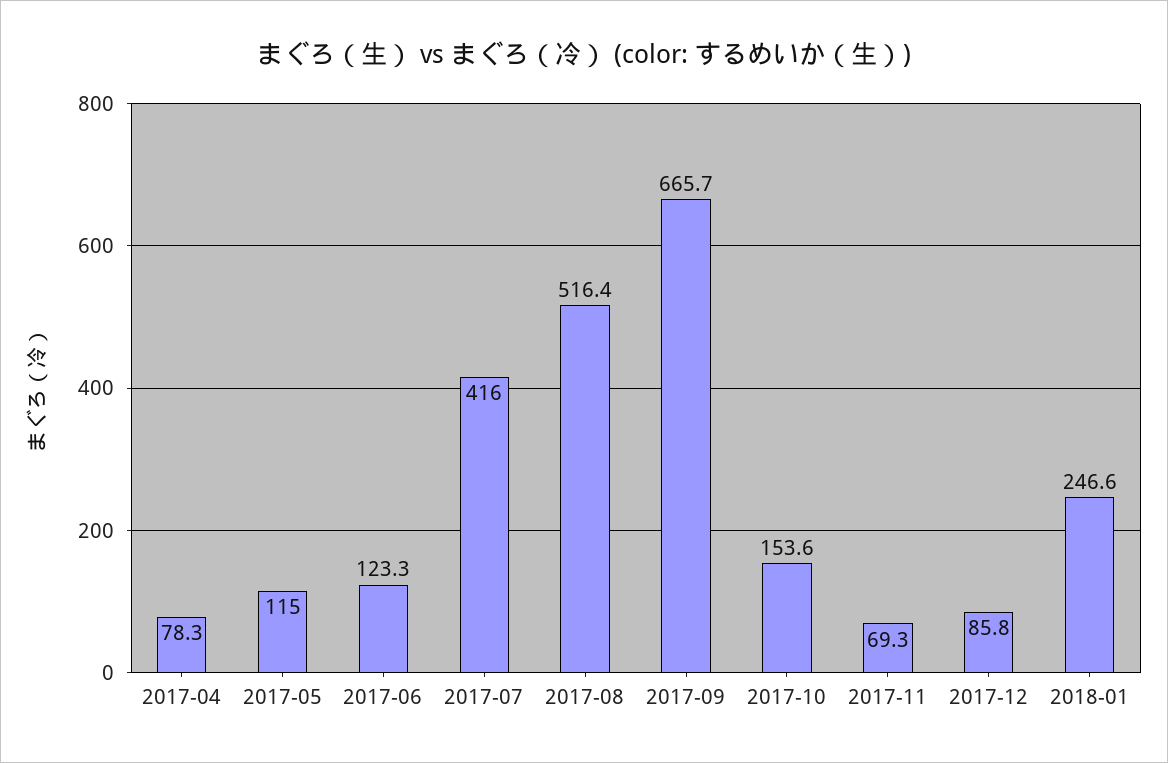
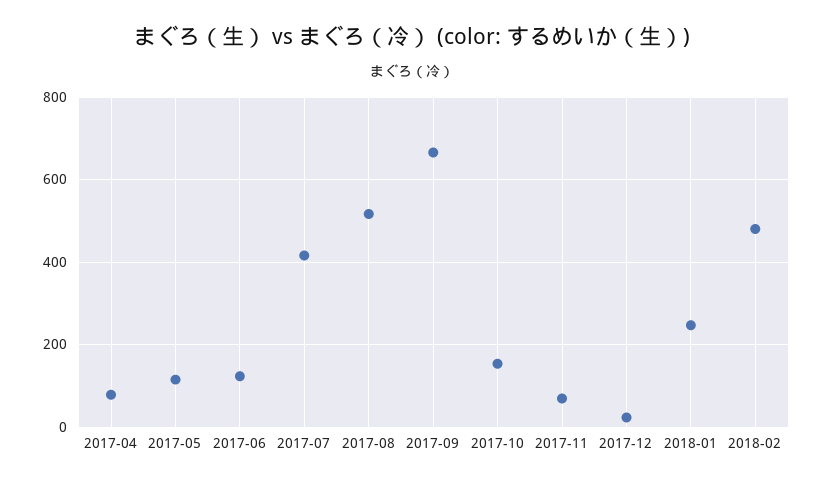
2017-12: 85.8 -> 20
2018-02: none -> 480

